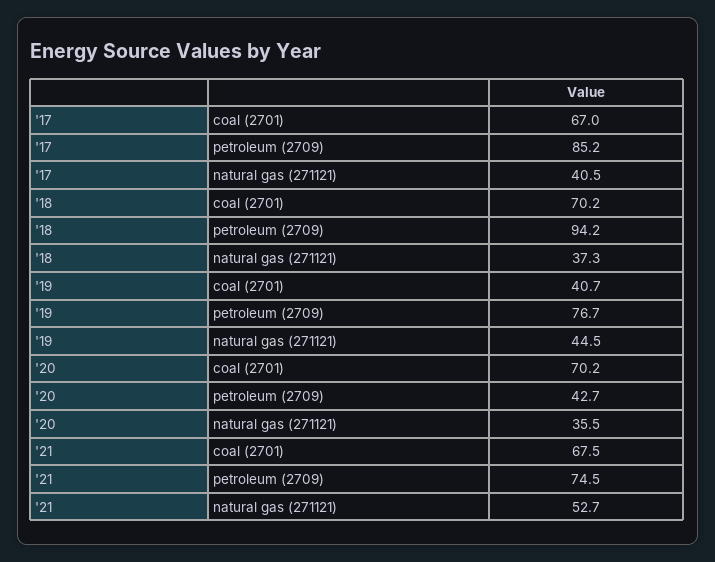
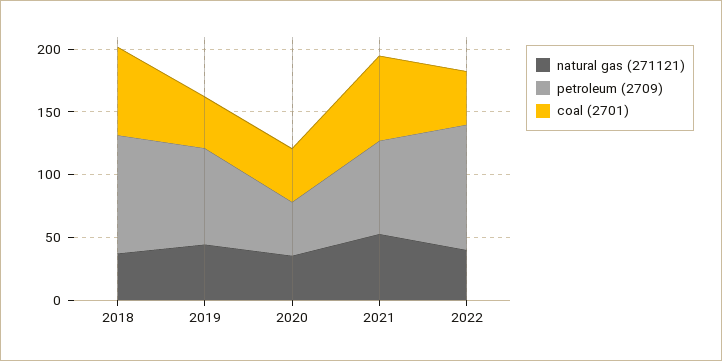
coal (2701), '17: 67 -> none
petroleum (2709), '17: 85.2 -> none
natural gas (271121), '17: 40.5 -> none
coal (2701), '20: 70.2 -> 40
natural gas (271121), 2022: none -> 40
petroleum (2709), 2022: none -> 100
coal (2701), 2022: none -> 40

